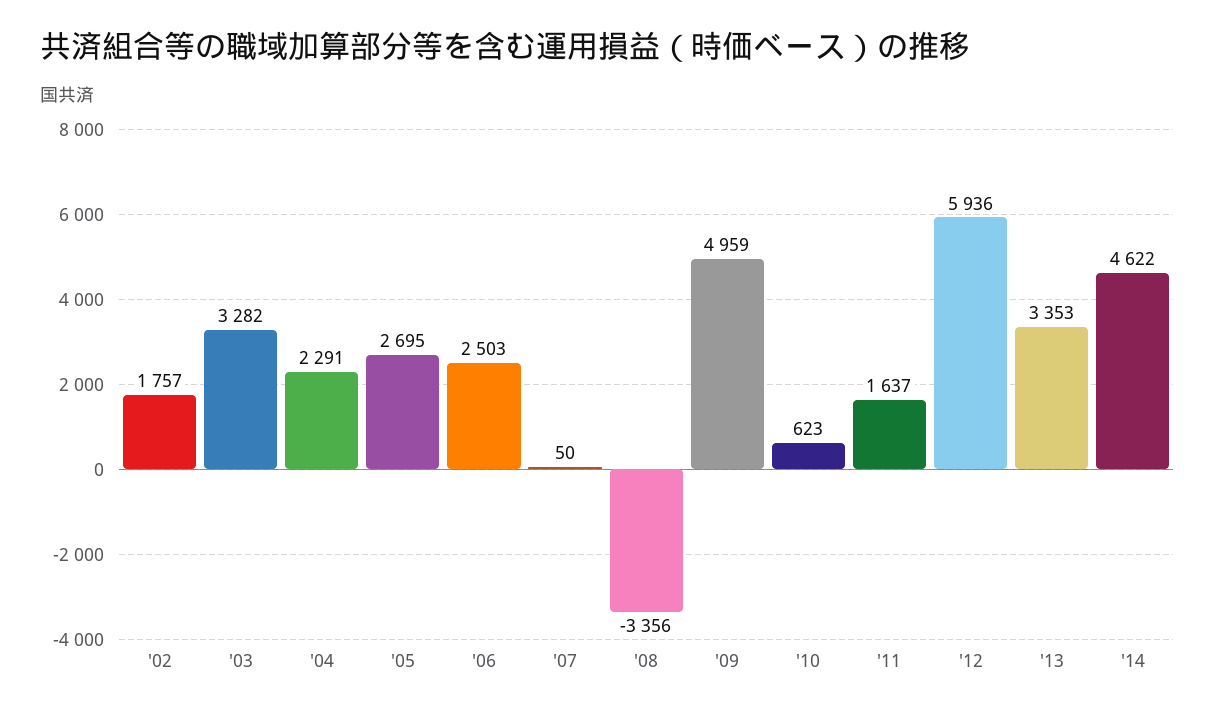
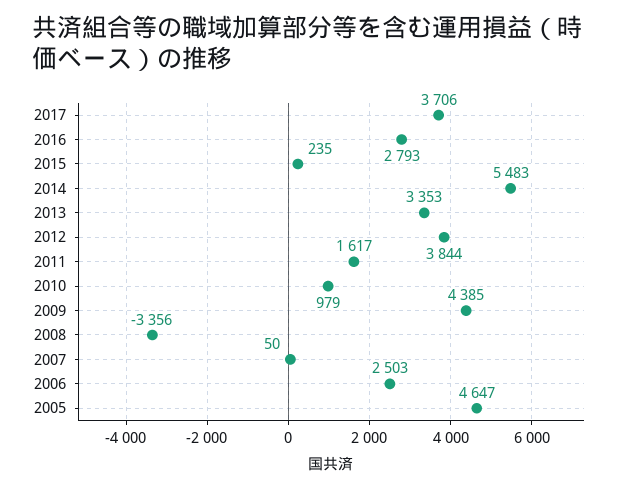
'02: 1757 -> none
'03: 3282 -> none
'04: 2291 -> none
'05: 2695 -> 4647
'09: 4959 -> 4385
'10: 623 -> 979
'11: 1637 -> 1617
'12: 5936 -> 3844
'14: 4622 -> 5483
2017: none -> 3706
2016: none -> 2793
2015: none -> 235

